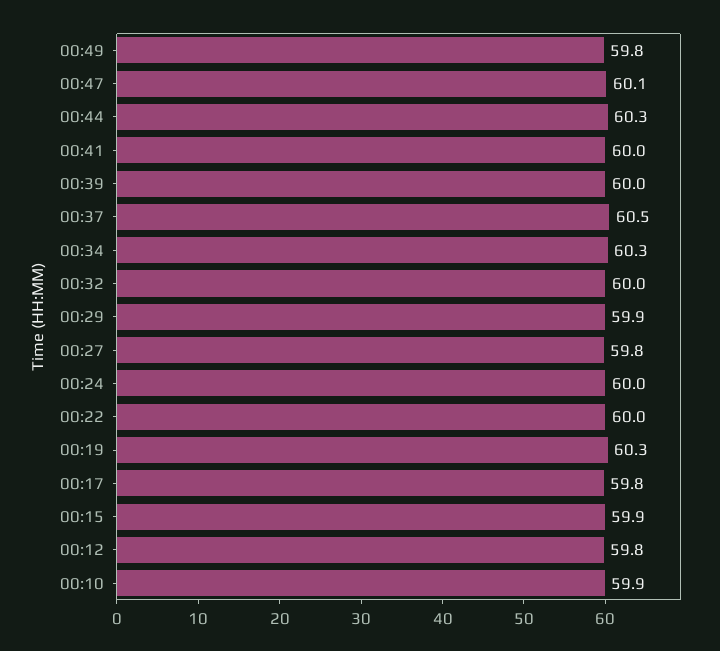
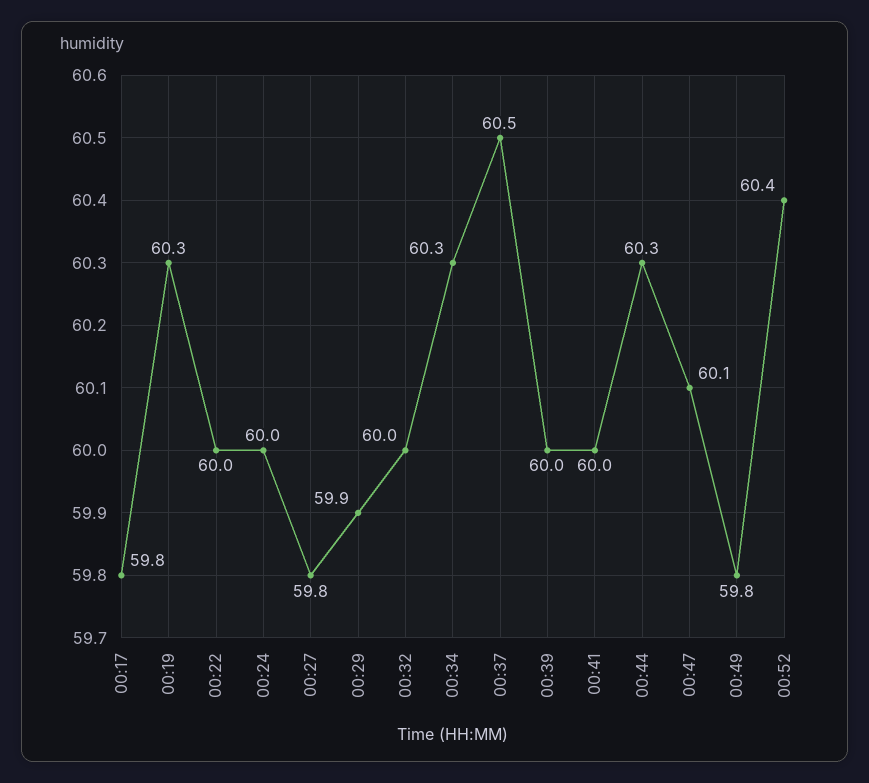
00:15: 59.9 -> none
00:12: 59.8 -> none
00:10: 59.9 -> none
00:52: none -> 60.4

